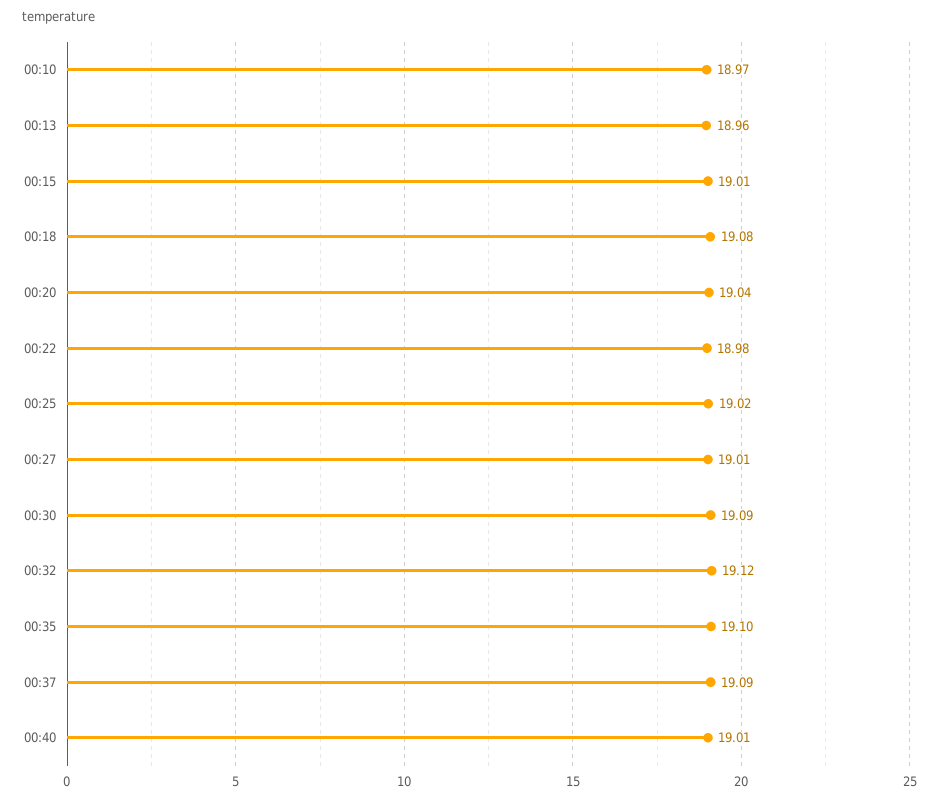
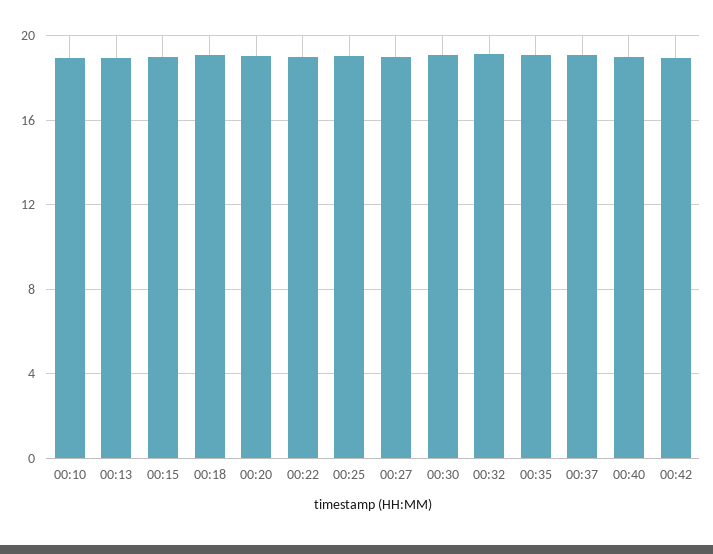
00:42: none -> 19

